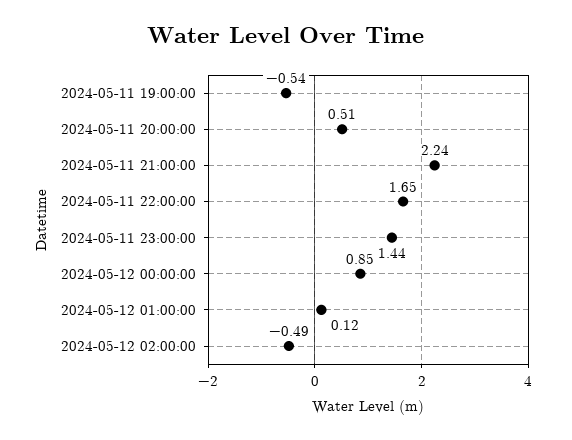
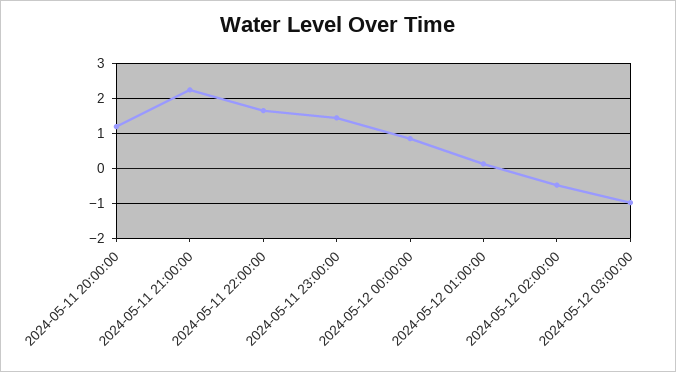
2024-05-11 19:00:00: -0.54 -> none
2024-05-11 20:00:00: 0.51 -> 1.2
2024-05-12 03:00:00: none -> -1

